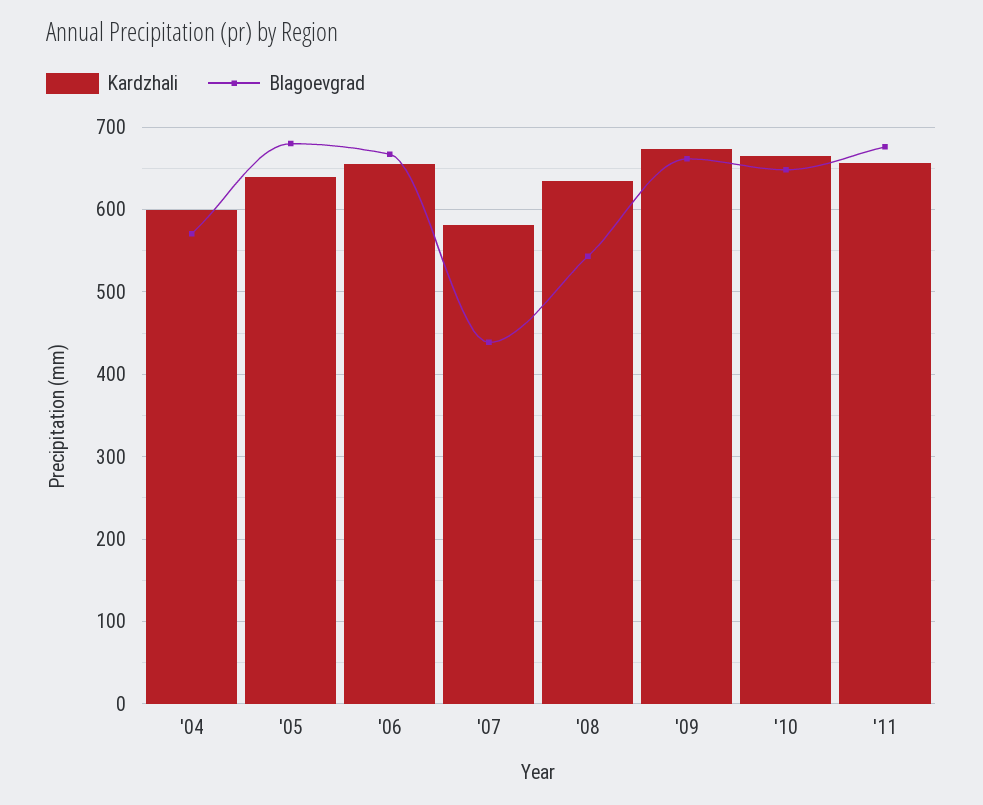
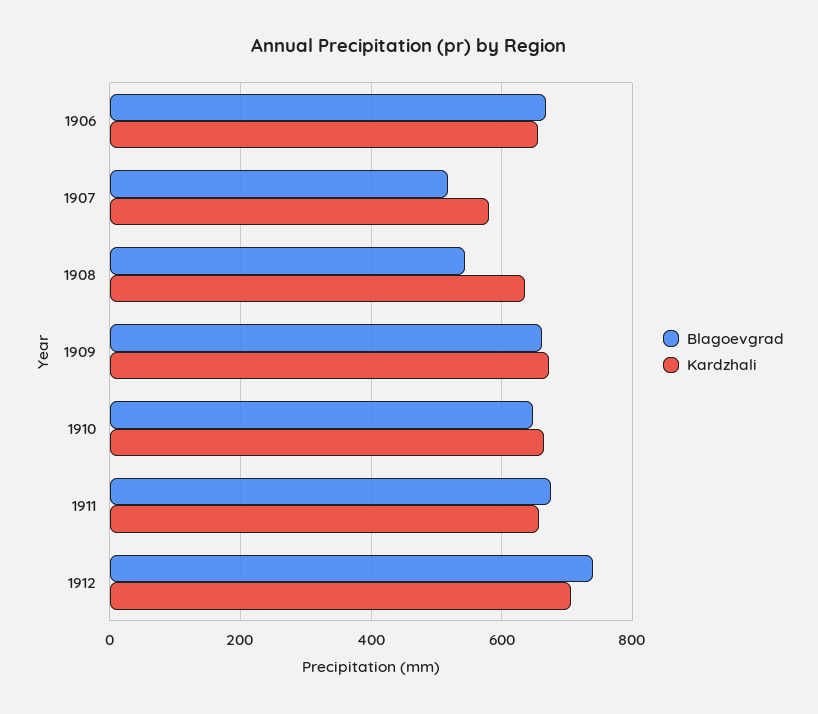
Kardzhali, '04: 600 -> none
Blagoevgrad, '04: 570 -> none
Kardzhali, '05: 640 -> none
Blagoevgrad, '05: 680 -> none
Blagoevgrad, '07: 440 -> 520
Blagoevgrad, 1912: none -> 740
Kardzhali, 1912: none -> 700

